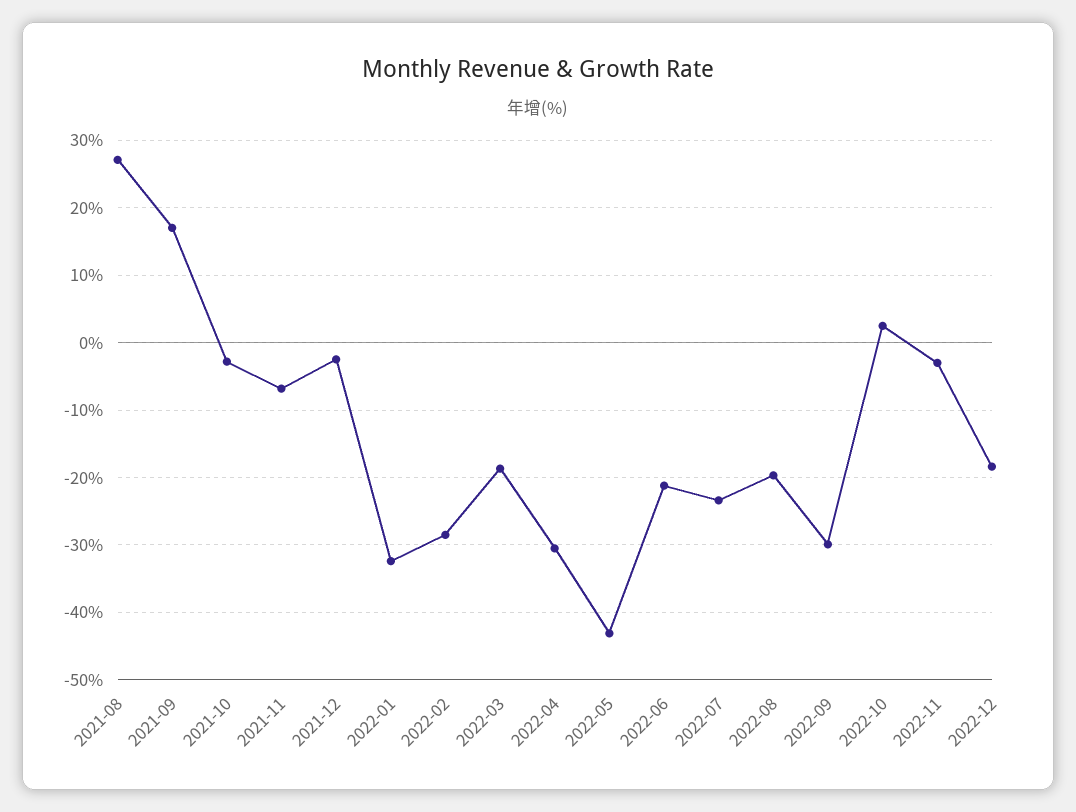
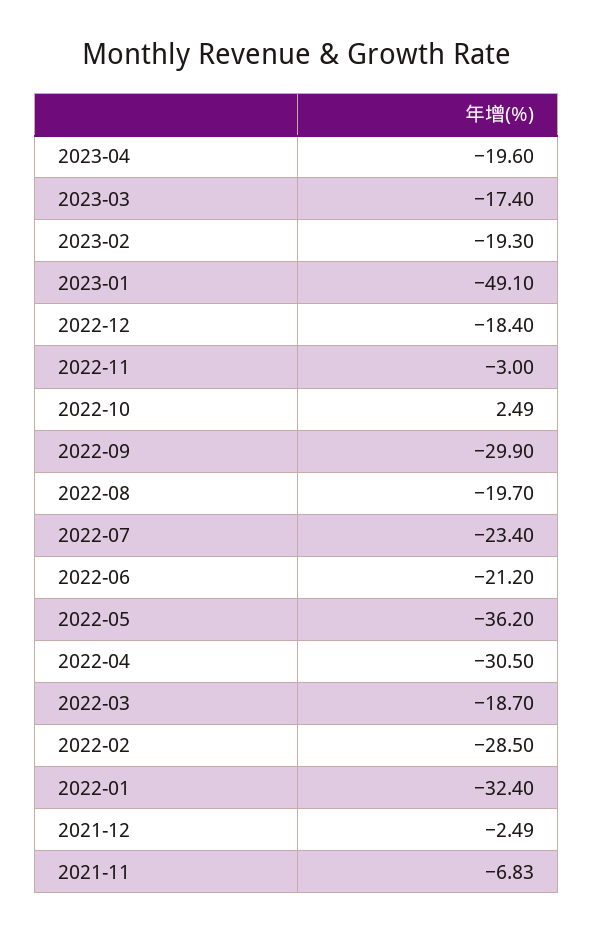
2021-08: 27 -> none
2021-09: 17 -> none
2021-10: -3 -> none
2022-05: -43 -> -36.2
2023-04: none -> -19.6
2023-03: none -> -17.4
2023-02: none -> -19.3
2023-01: none -> -49.1

